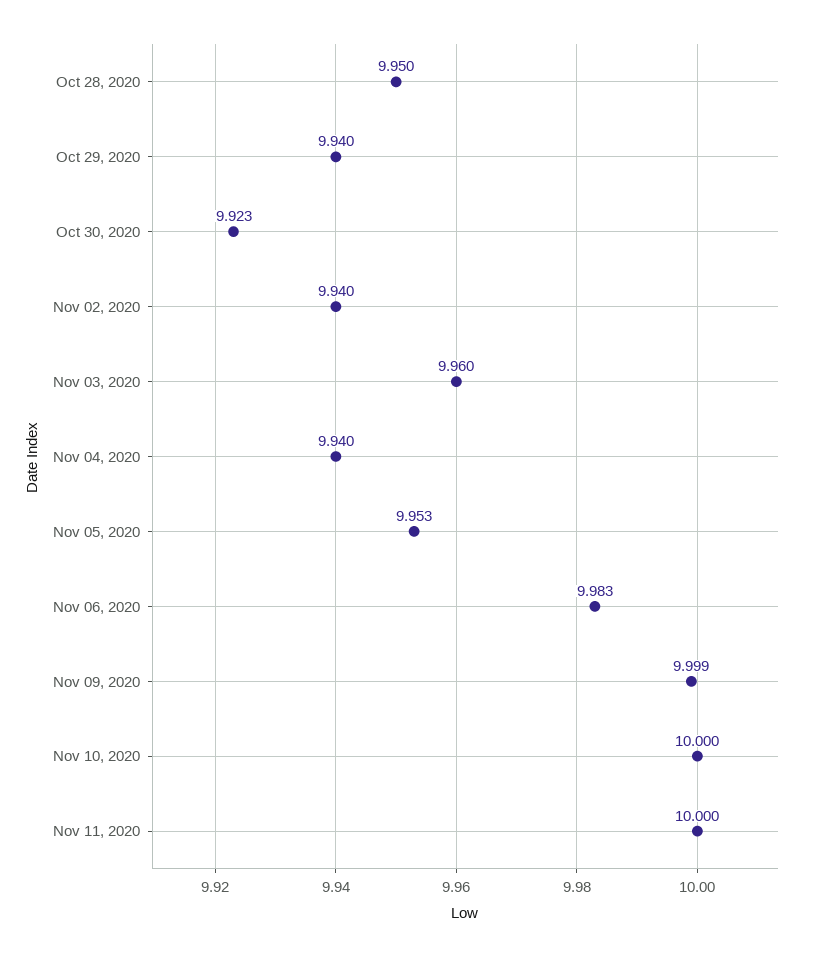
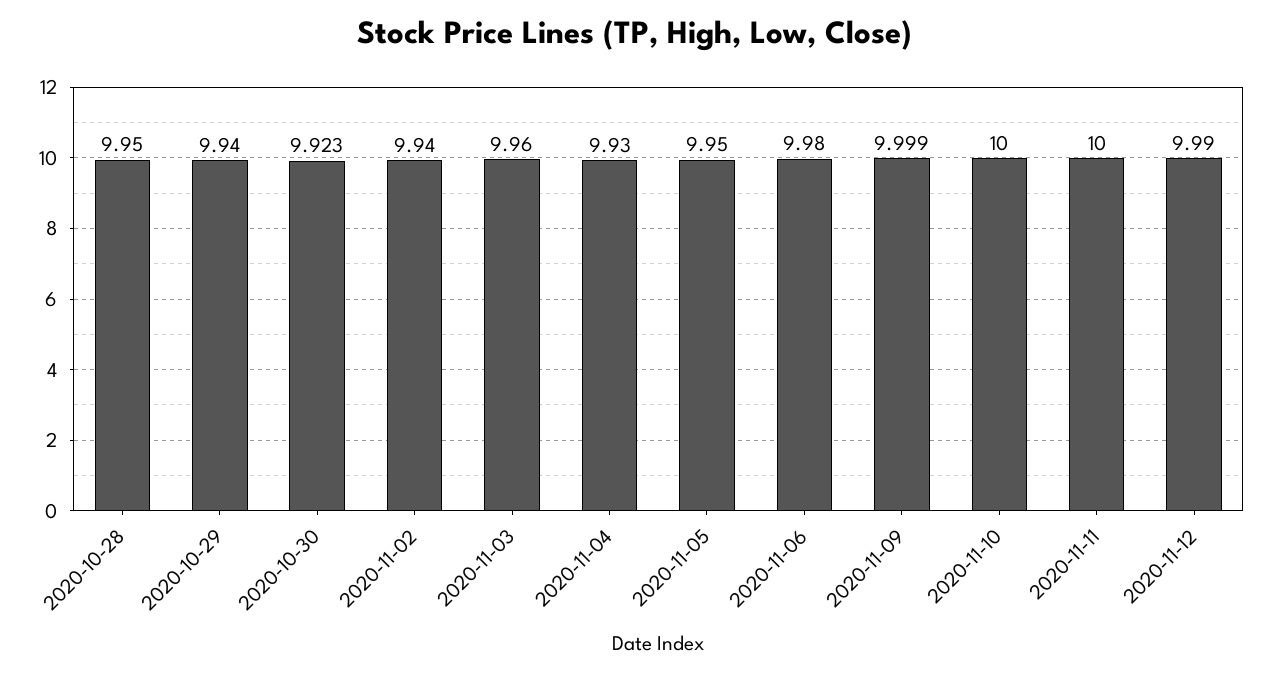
Nov 04, 2020: 9.94 -> 9.93
Nov 05, 2020: 9.953 -> 9.95
Nov 06, 2020: 9.983 -> 9.98
2020-11-12: none -> 9.99

